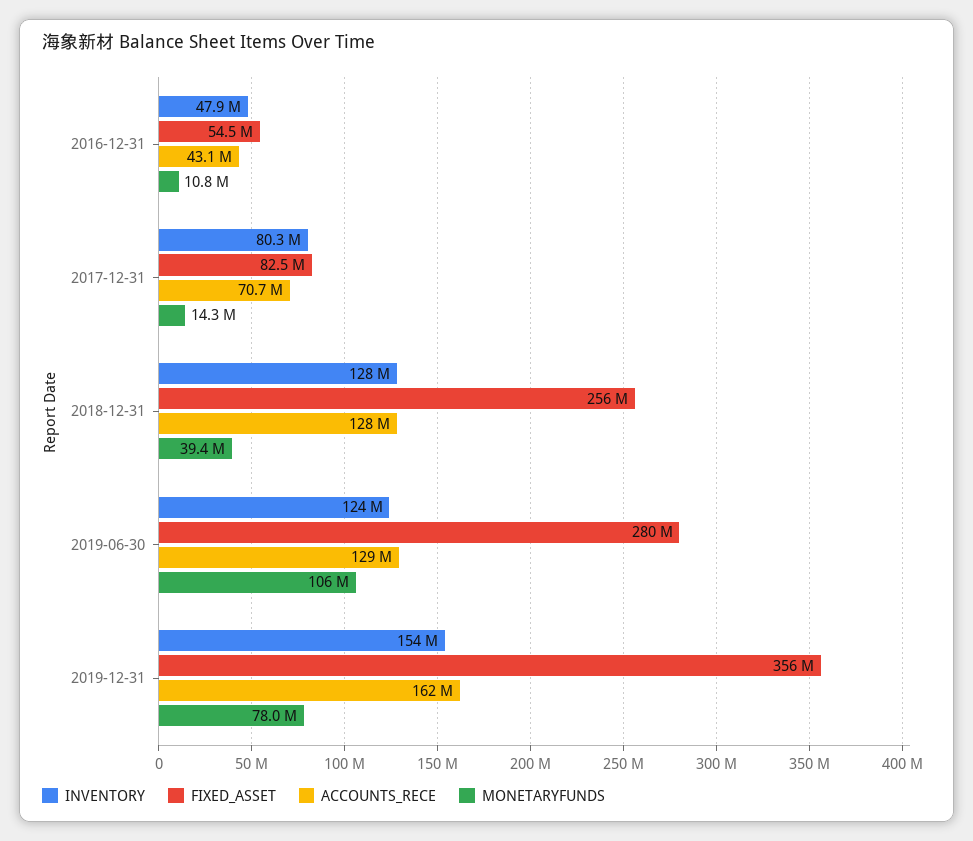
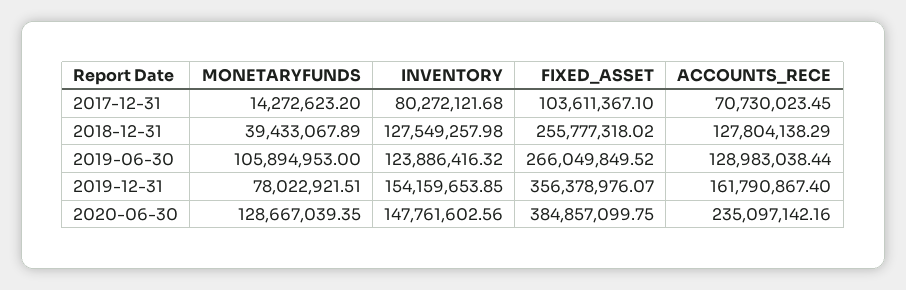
INVENTORY, 2016-12-31: 47900000 -> none
FIXED_ASSET, 2016-12-31: 54500000 -> none
ACCOUNTS_RECE, 2016-12-31: 43100000 -> none
MONETARYFUNDS, 2016-12-31: 10800000 -> none
FIXED_ASSET, 2017-12-31: 82500000 -> 103611367.1
FIXED_ASSET, 2019-06-30: 280000000 -> 266049849.52
MONETARYFUNDS, 2020-06-30: none -> 128667039.35
INVENTORY, 2020-06-30: none -> 147761602.56
FIXED_ASSET, 2020-06-30: none -> 384857099.75
ACCOUNTS_RECE, 2020-06-30: none -> 235097142.16

